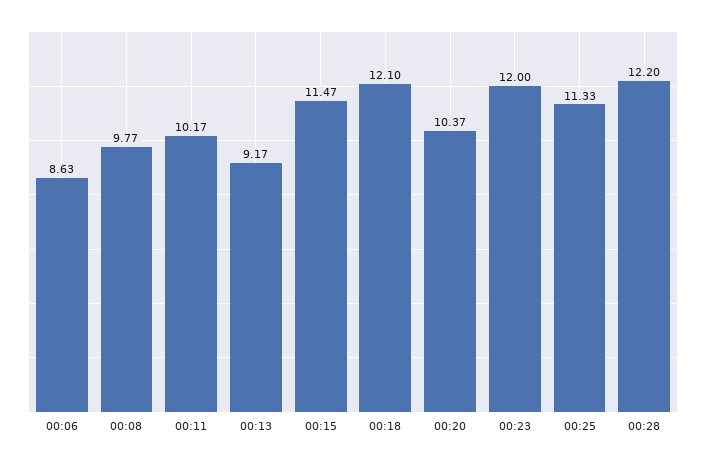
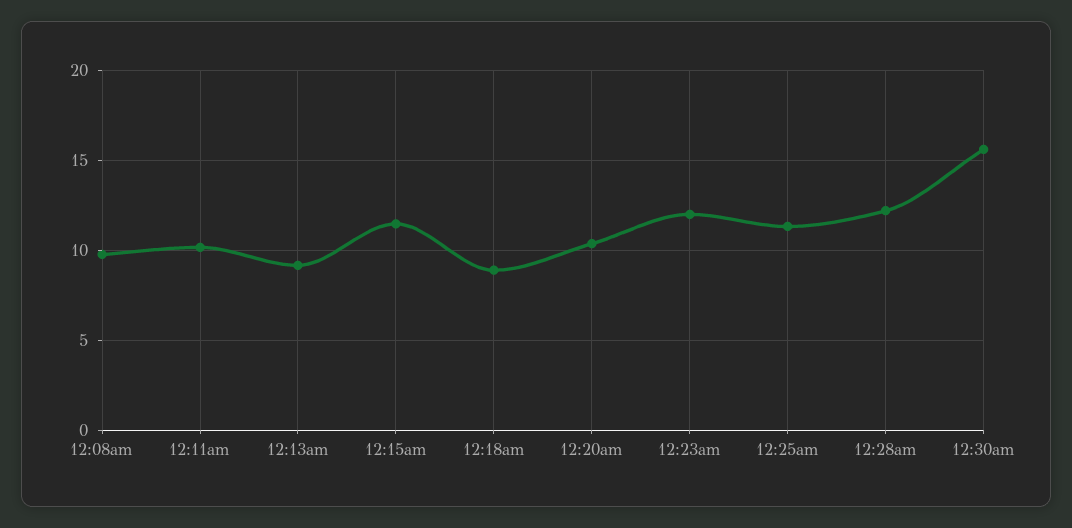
00:06: 8.63 -> none
00:18: 12.1 -> 9
12:30am: none -> 15.5

